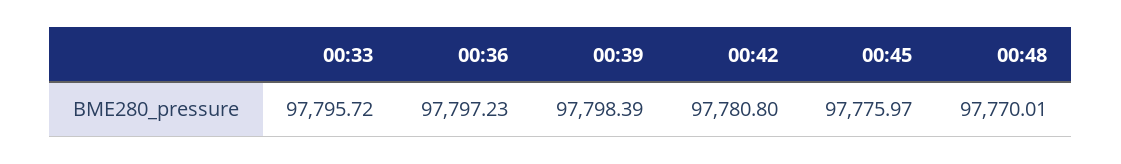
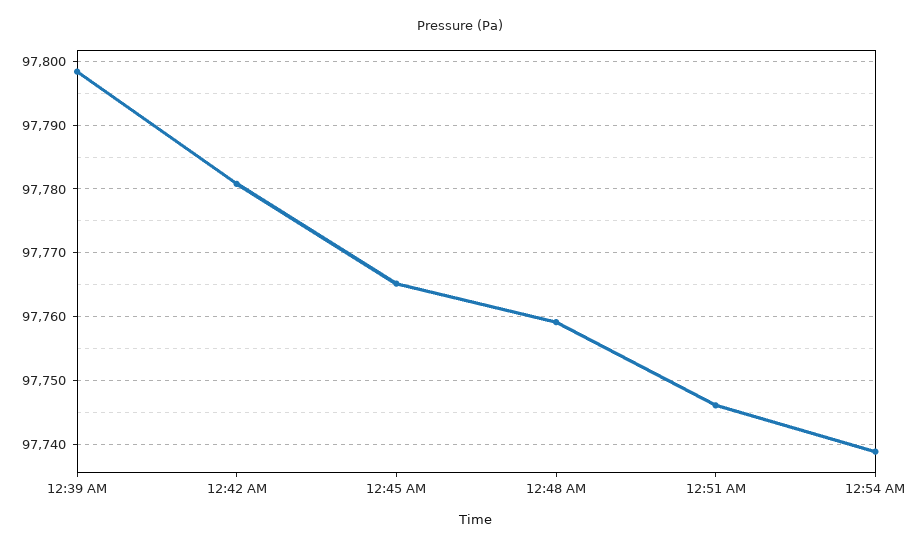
00:33: 97795.72 -> none
00:36: 97797.23 -> none
00:45: 97775.97 -> 97765
00:48: 97770.01 -> 97759
12:51 AM: none -> 97746
12:54 AM: none -> 97739

